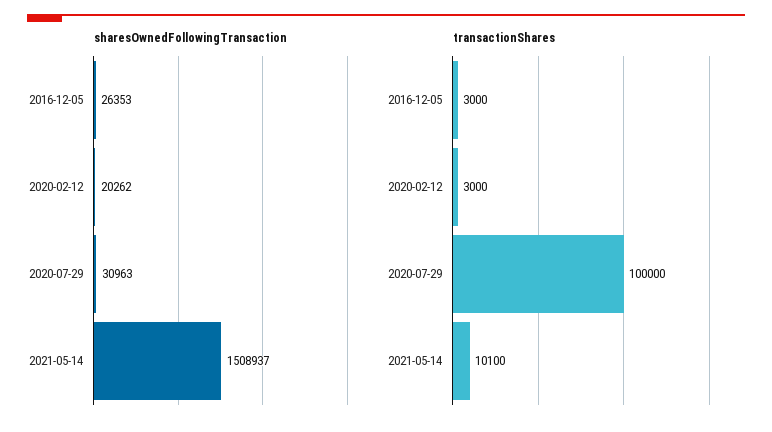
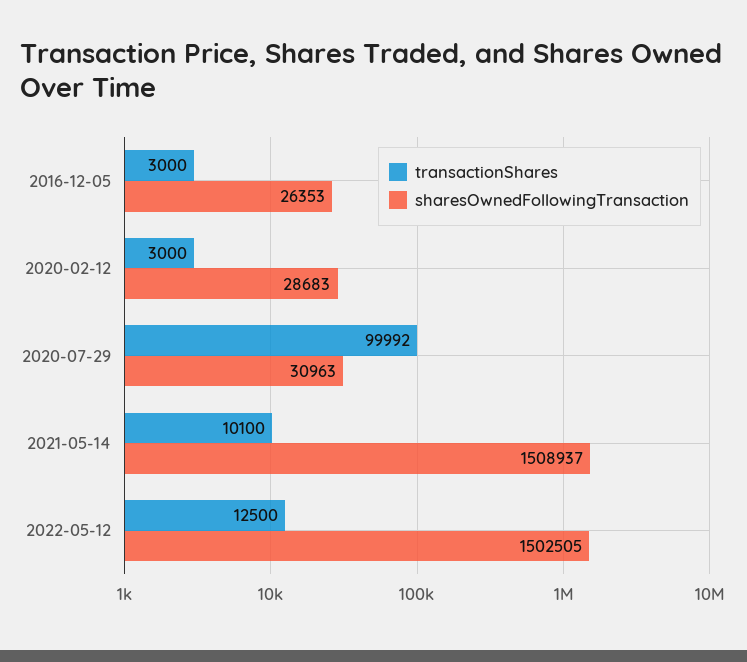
sharesOwnedFollowingTransaction, 2020-02-12: 20262 -> 28683
transactionShares, 2020-07-29: 100000 -> 99992
transactionShares, 2022-05-12: none -> 12500
sharesOwnedFollowingTransaction, 2022-05-12: none -> 1502505

